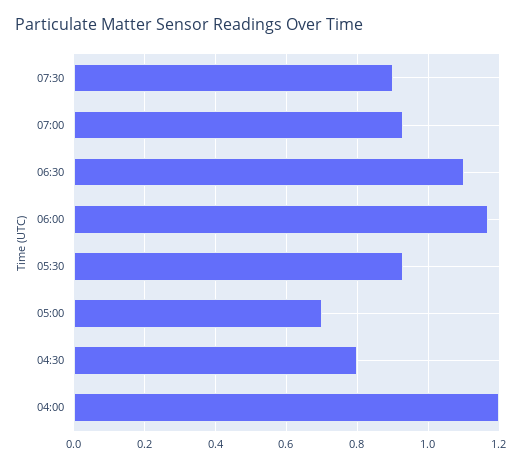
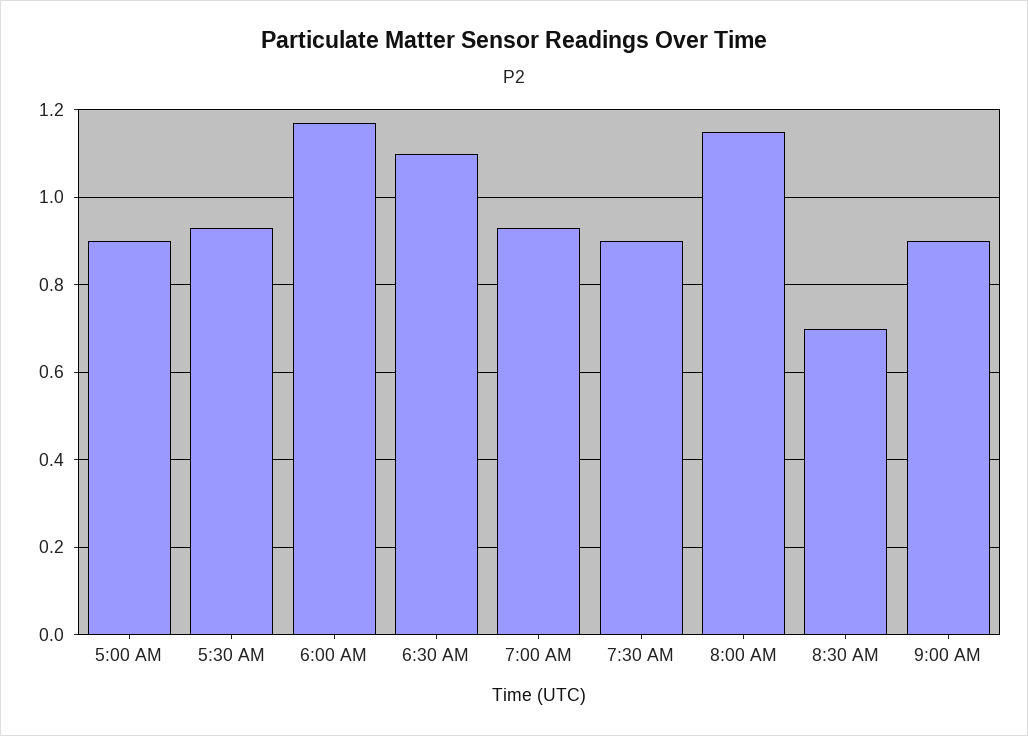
05:00: 0.7 -> 0.9
04:30: 0.8 -> none
04:00: 1.2 -> none
8:00 AM: none -> 1.15
8:30 AM: none -> 0.7
9:00 AM: none -> 0.9

